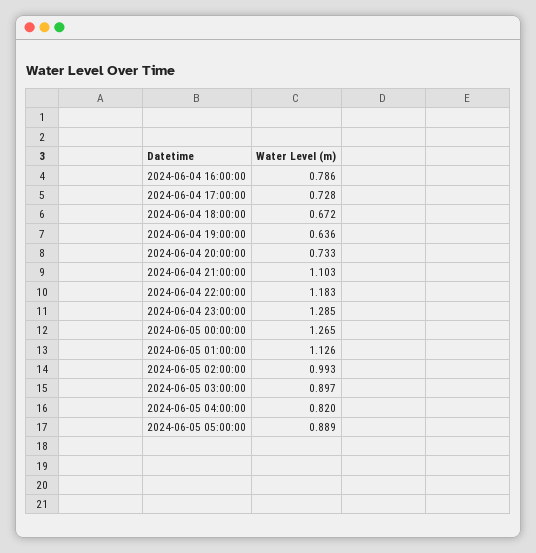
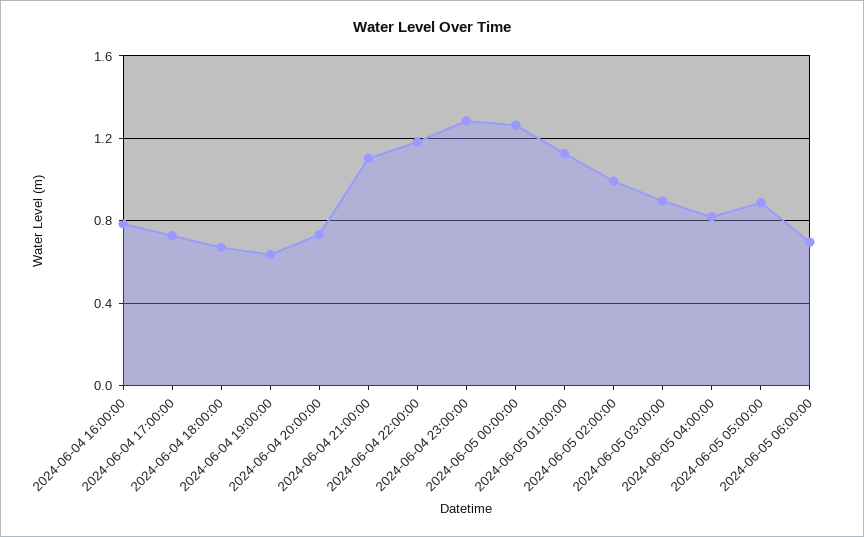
2024-06-05 06:00:00: none -> 0.7

